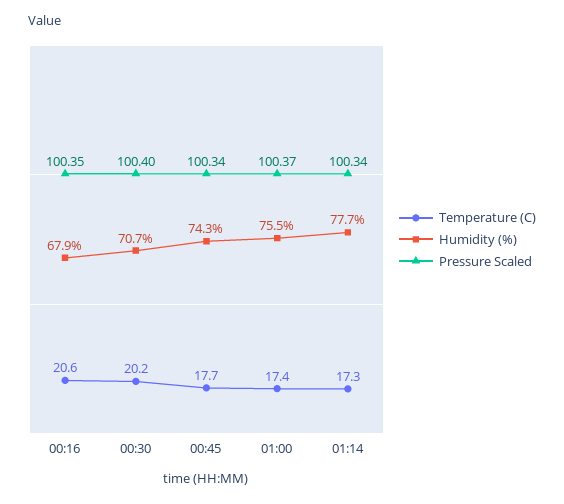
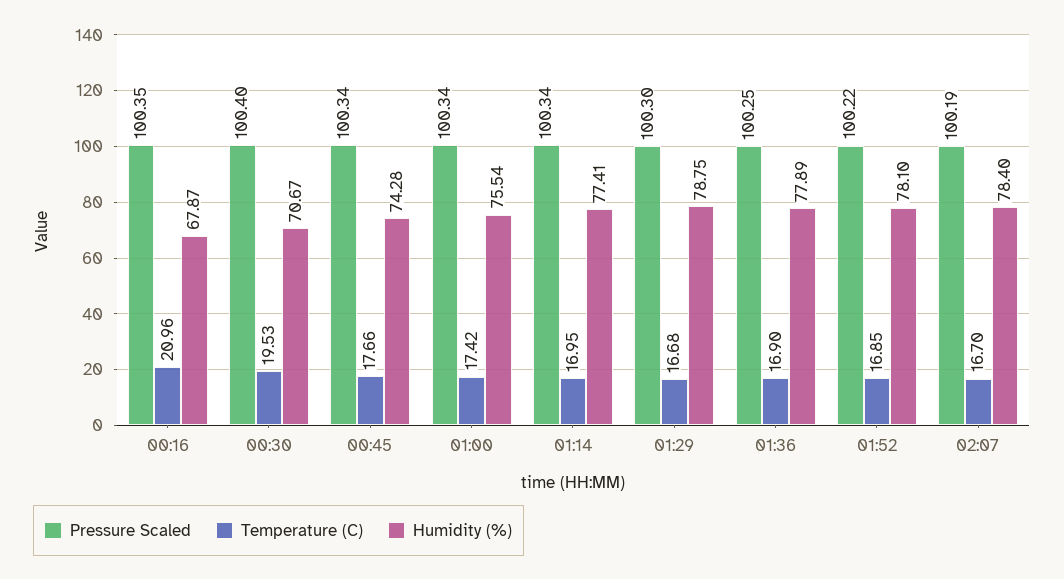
Temperature (C), 00:16: 20.6 -> 20.96
Temperature (C), 00:30: 20.2 -> 19.53
Pressure Scaled, 01:00: 100.37 -> 100.34
Temperature (C), 01:14: 17.3 -> 16.95
Humidity (%), 01:14: 77.7 -> 77.41
Pressure Scaled, 01:29: none -> 100.3
Temperature (C), 01:29: none -> 16.68
Humidity (%), 01:29: none -> 78.75
Pressure Scaled, 01:36: none -> 100.25
Temperature (C), 01:36: none -> 16.9
Humidity (%), 01:36: none -> 77.89
Pressure Scaled, 01:52: none -> 100.22
Temperature (C), 01:52: none -> 16.85
Humidity (%), 01:52: none -> 78.1
Pressure Scaled, 02:07: none -> 100.19
Temperature (C), 02:07: none -> 16.7
Humidity (%), 02:07: none -> 78.4

